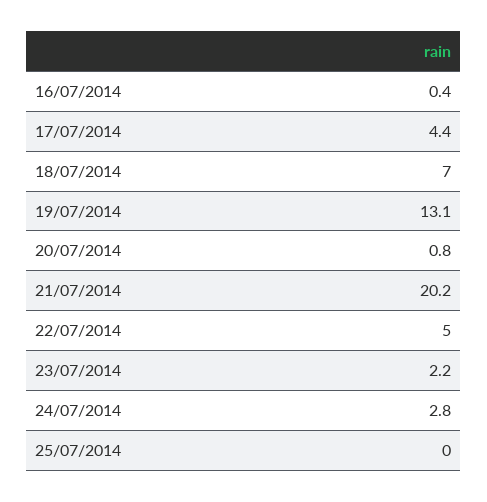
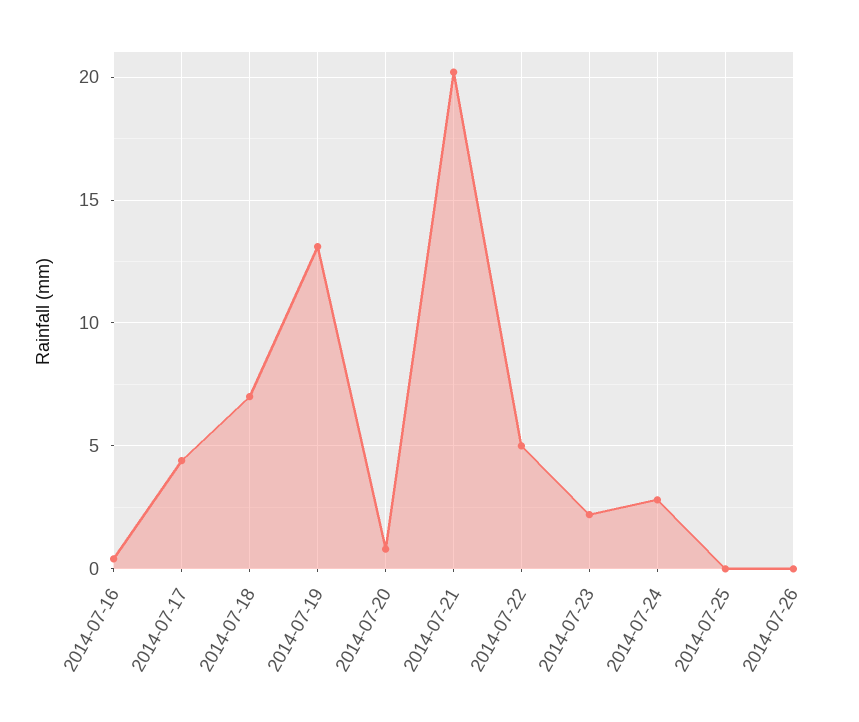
2014-07-26: none -> 0

